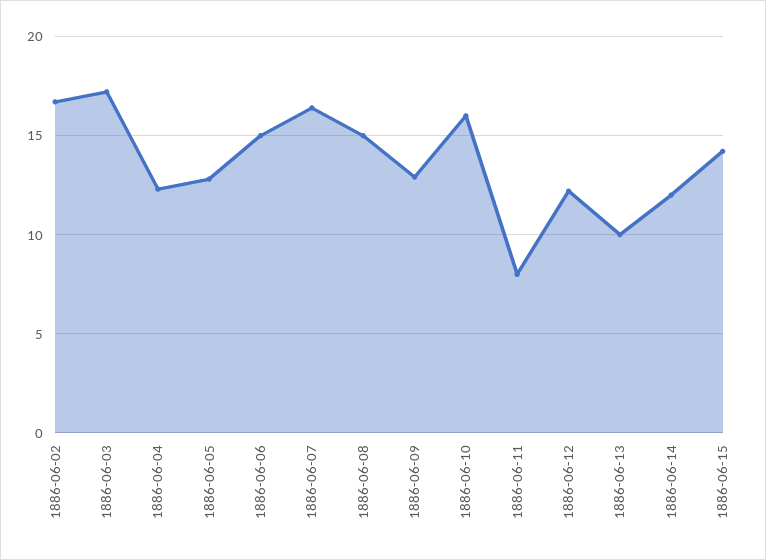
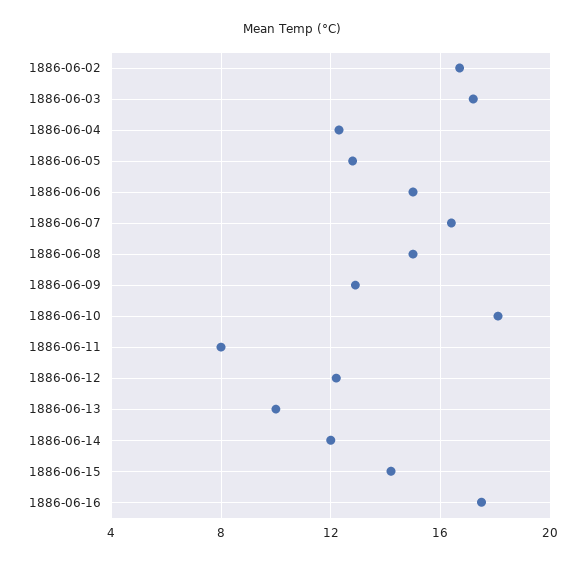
1886-06-10: 16 -> 18
1886-06-16: none -> 17.5

